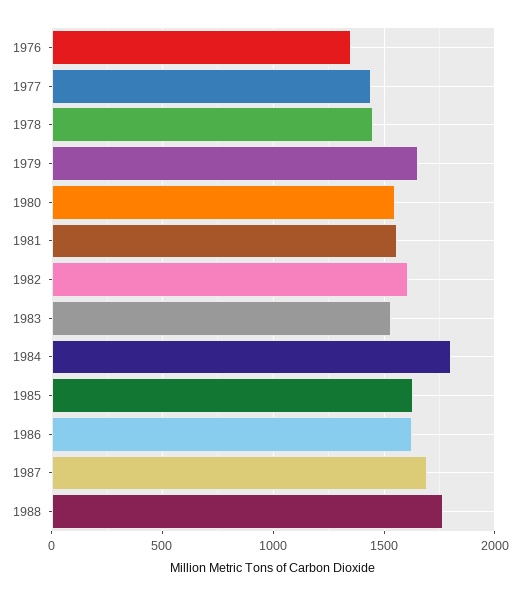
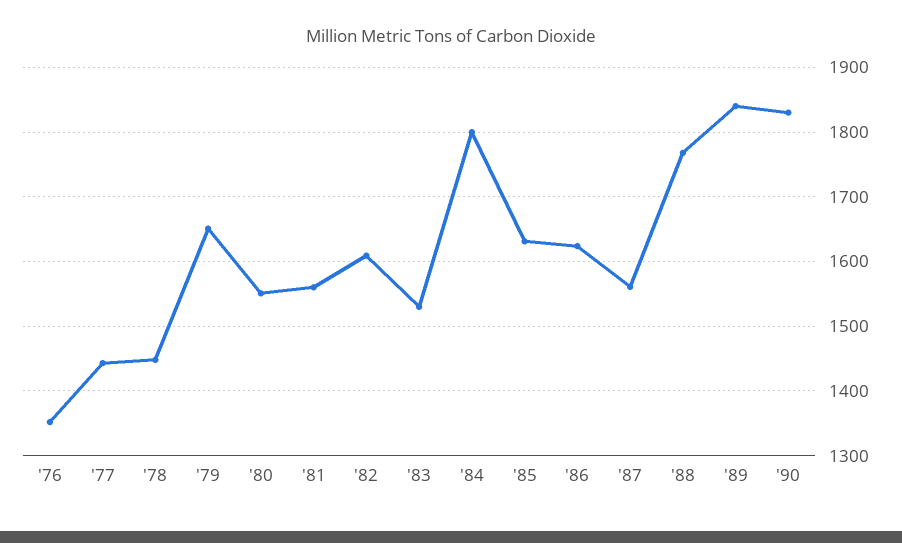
1987: 1700 -> 1560
'89: none -> 1840
'90: none -> 1830

